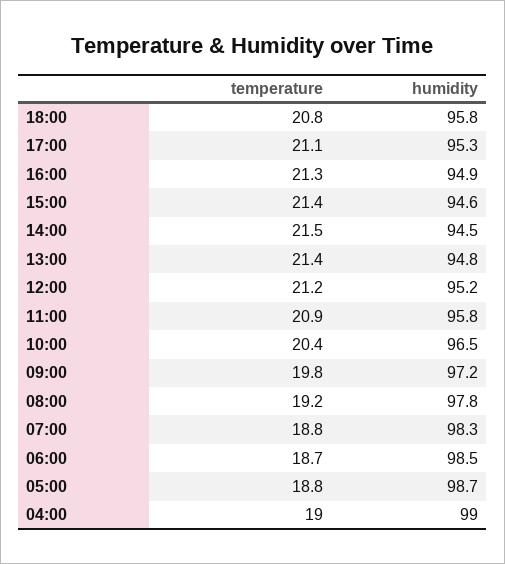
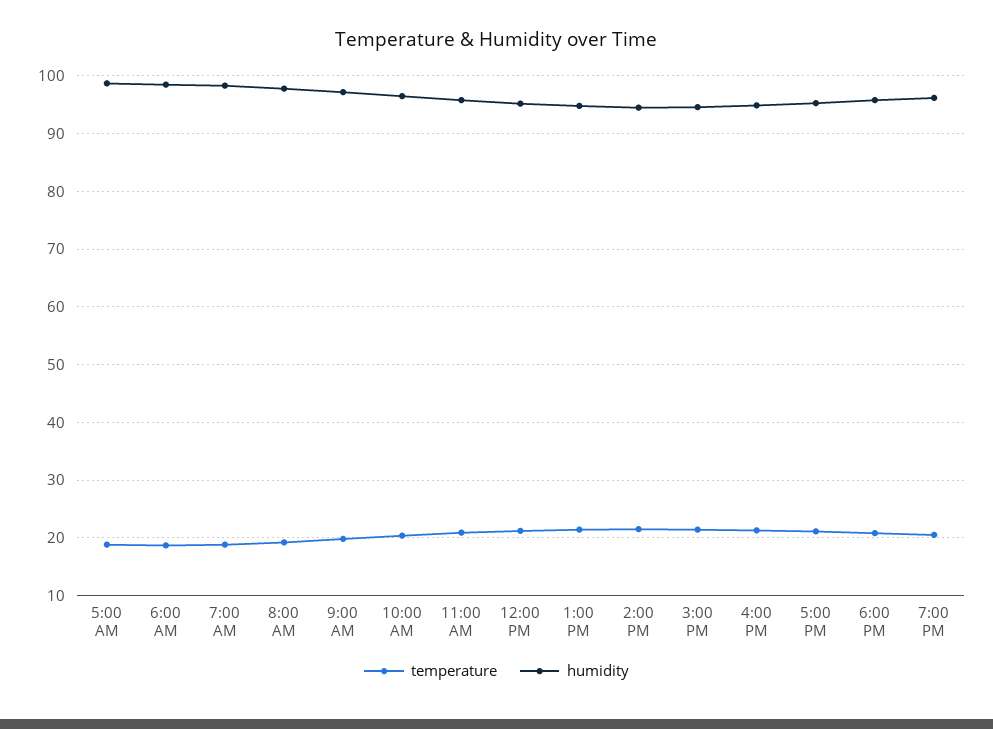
temperature, 04:00: 19 -> none
humidity, 04:00: 99 -> none
temperature, 7:00 PM: none -> 20
humidity, 7:00 PM: none -> 96

